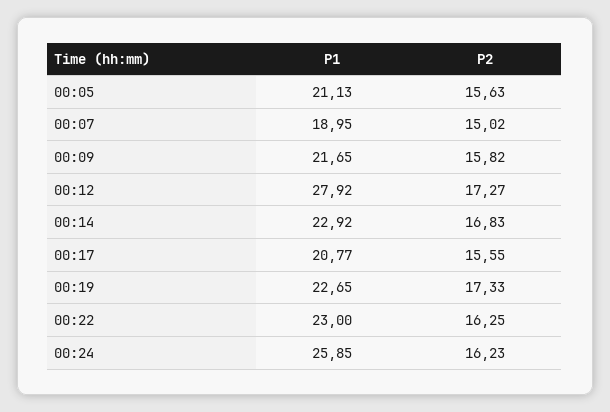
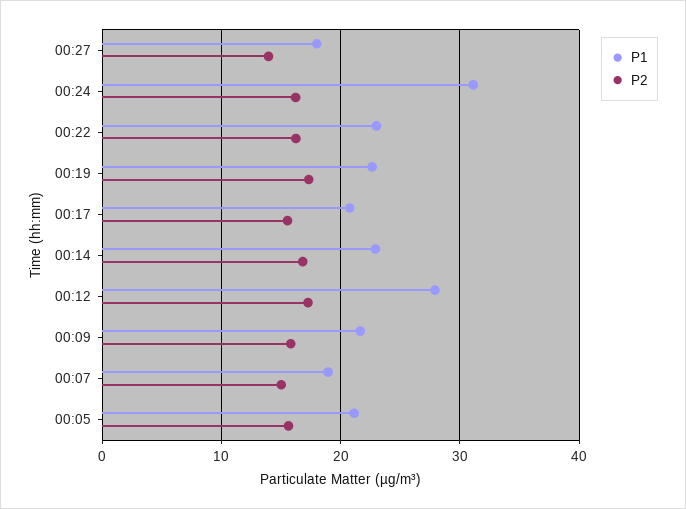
P1, 00:24: 25.85 -> 31
P1, 00:27: none -> 18
P2, 00:27: none -> 14

